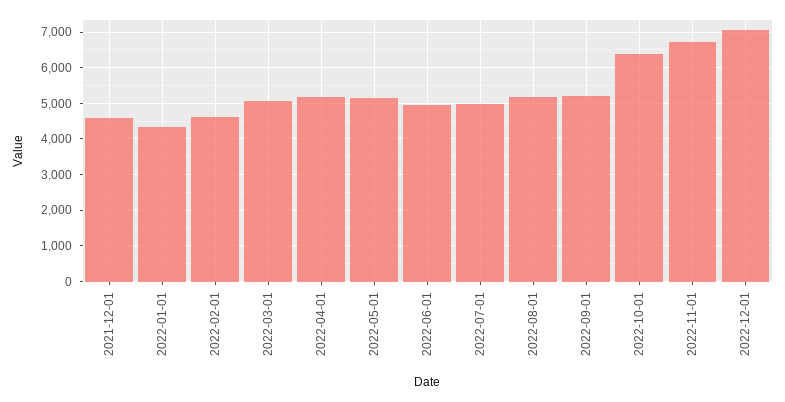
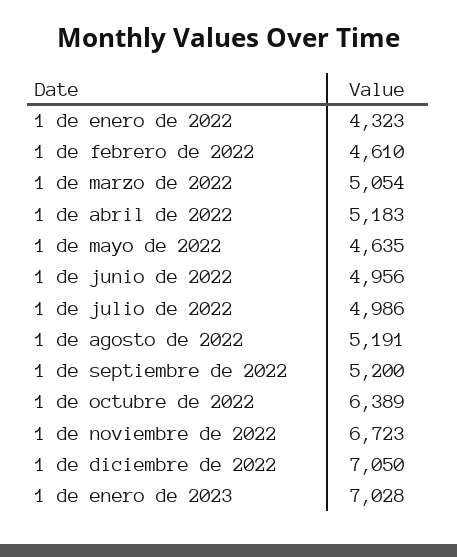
2021-12-01: 4600 -> none
2022-05-01: 5200 -> 4635
1 de enero de 2023: none -> 7028

